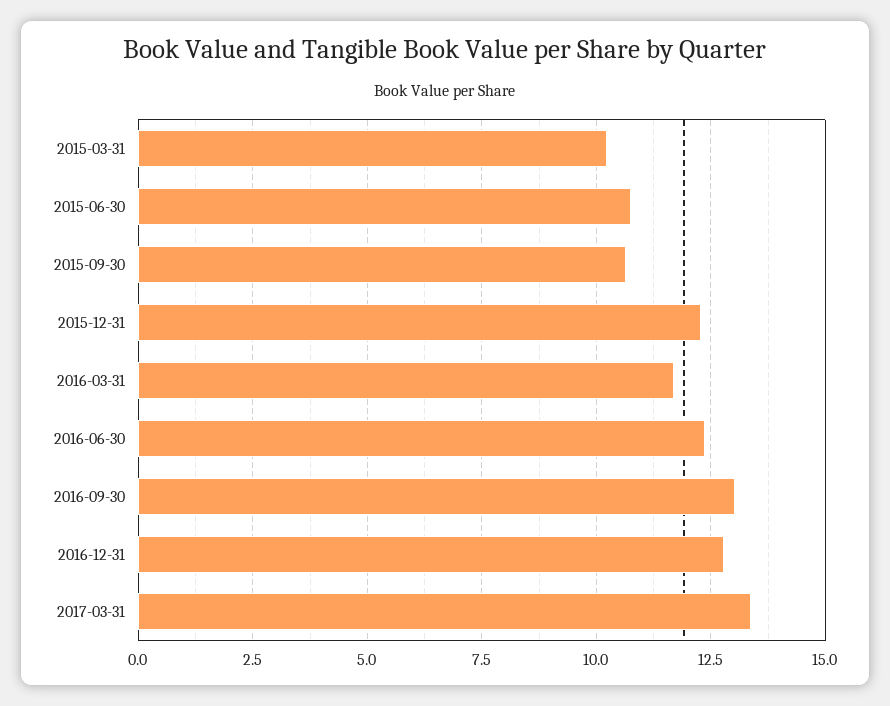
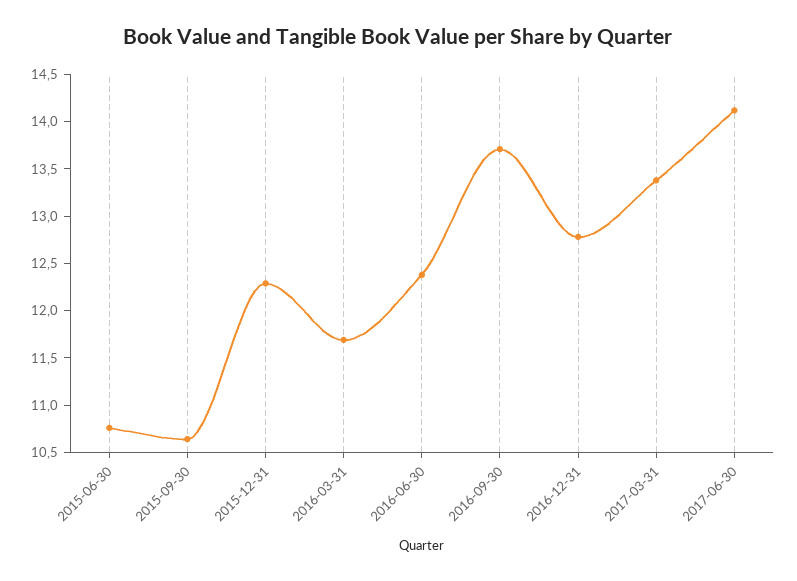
2015-03-31: 10.25 -> none
2016-09-30: 13 -> 13.7
2017-06-30: none -> 14.1

